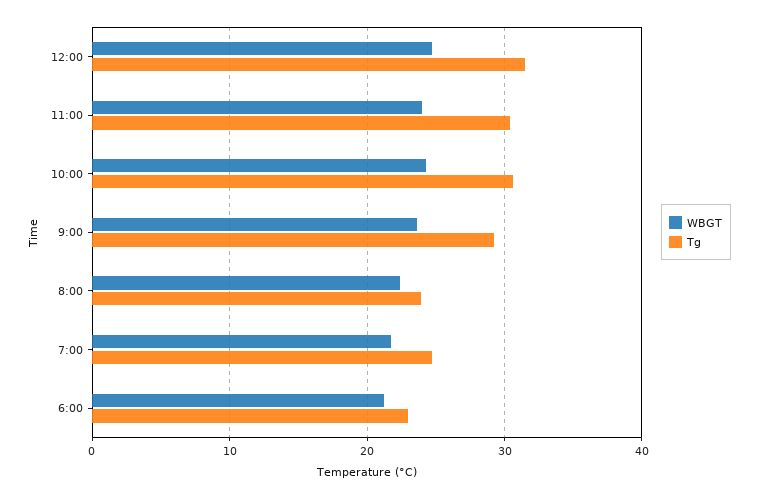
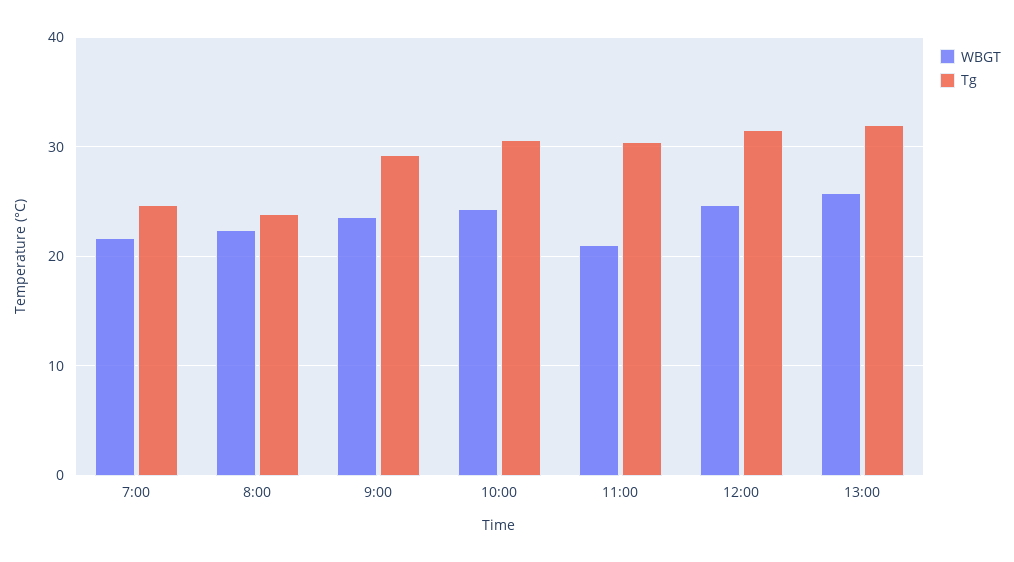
WBGT, 11:00: 24 -> 21
WBGT, 6:00: 21 -> none
Tg, 6:00: 23 -> none
WBGT, 13:00: none -> 26
Tg, 13:00: none -> 32

